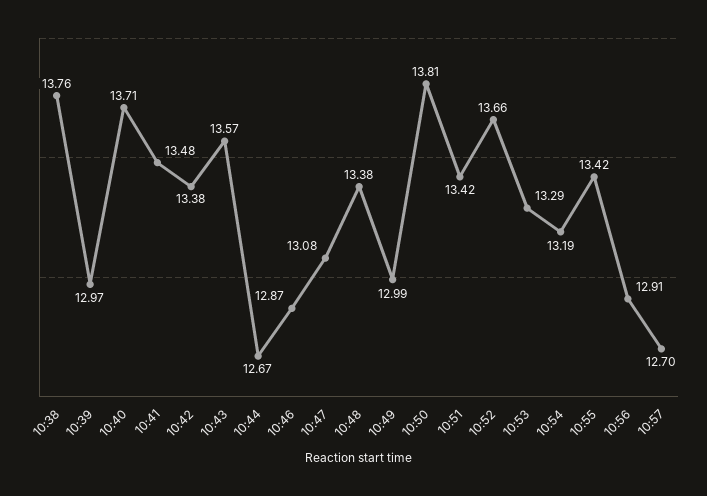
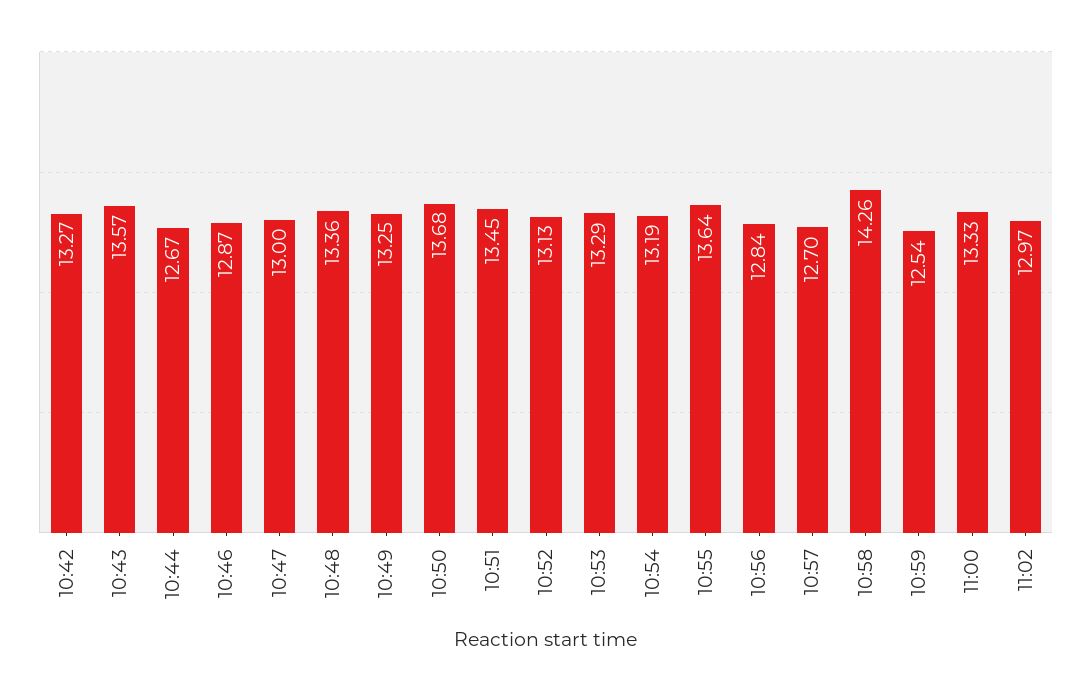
10:38: 13.76 -> none
10:39: 12.97 -> none
10:40: 13.71 -> none
10:41: 13.48 -> none
10:42: 13.38 -> 13.27
10:47: 13.08 -> 13
10:48: 13.38 -> 13.36
10:49: 12.99 -> 13.25
10:50: 13.81 -> 13.68
10:51: 13.42 -> 13.45
10:52: 13.66 -> 13.13
10:55: 13.42 -> 13.64
10:56: 12.91 -> 12.84
10:58: none -> 14.26
10:59: none -> 12.54
11:00: none -> 13.33
11:02: none -> 12.97

